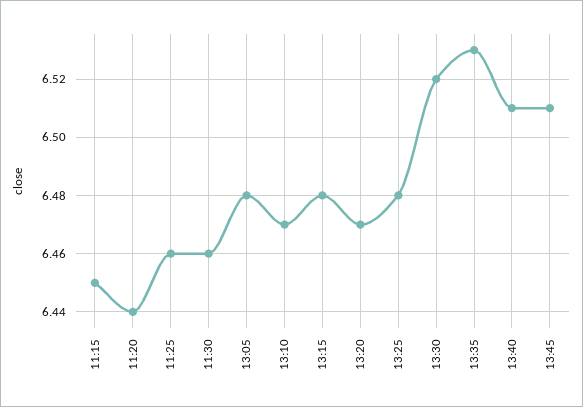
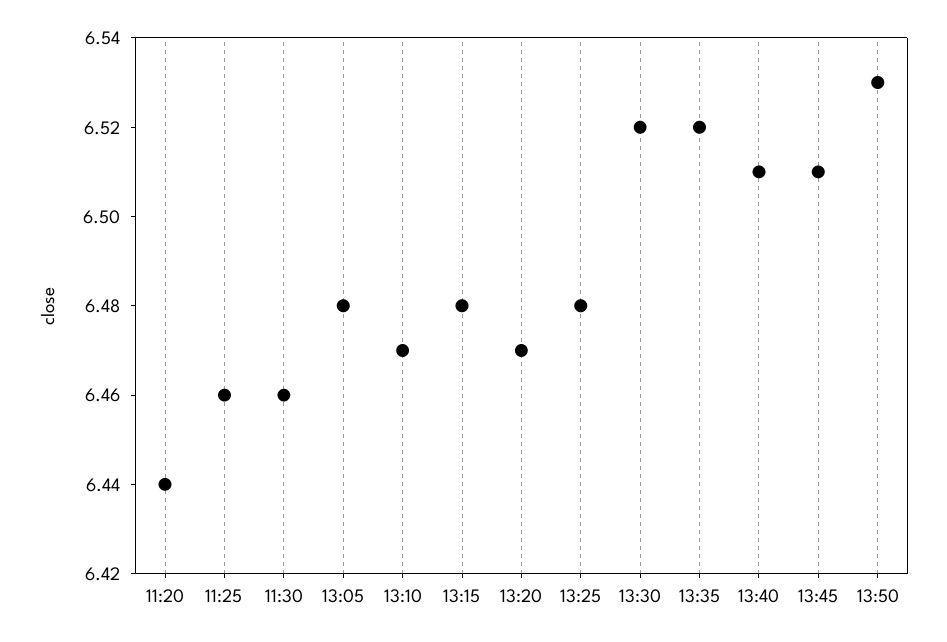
11:15: 6.45 -> none
13:35: 6.53 -> 6.52
13:50: none -> 6.53

